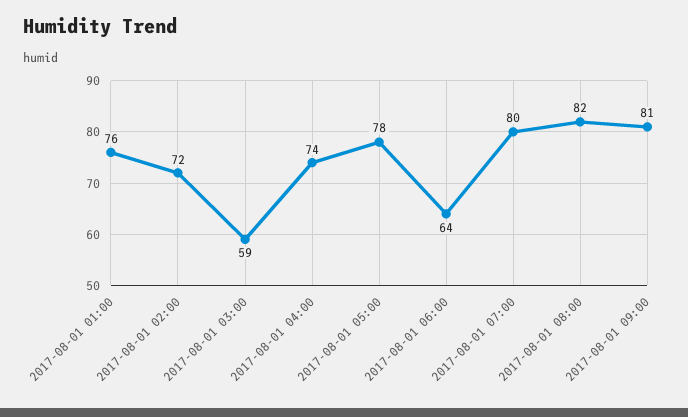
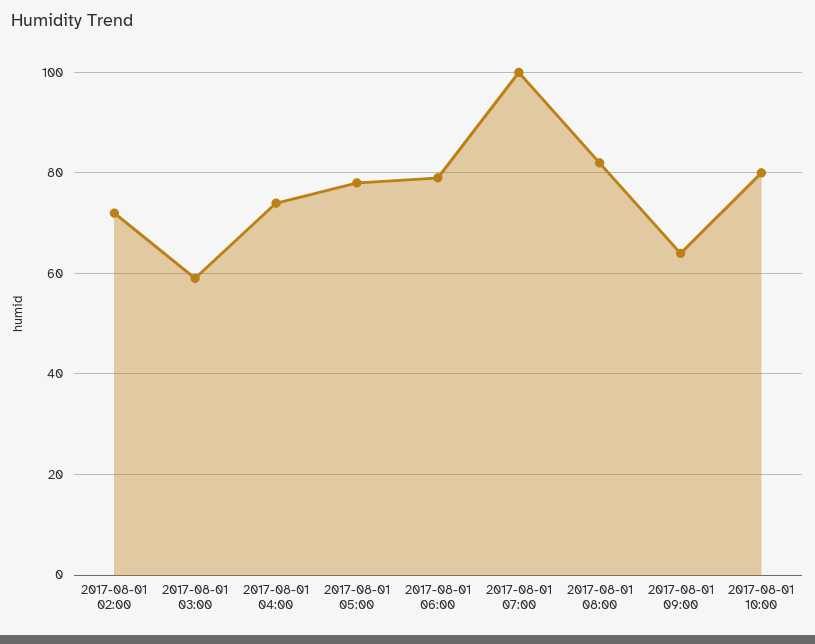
2017-08-01 01:00: 76 -> none
2017-08-01 06:00: 64 -> 80
2017-08-01 07:00: 80 -> 100
2017-08-01 09:00: 81 -> 65
2017-08-01 10:00: none -> 80

